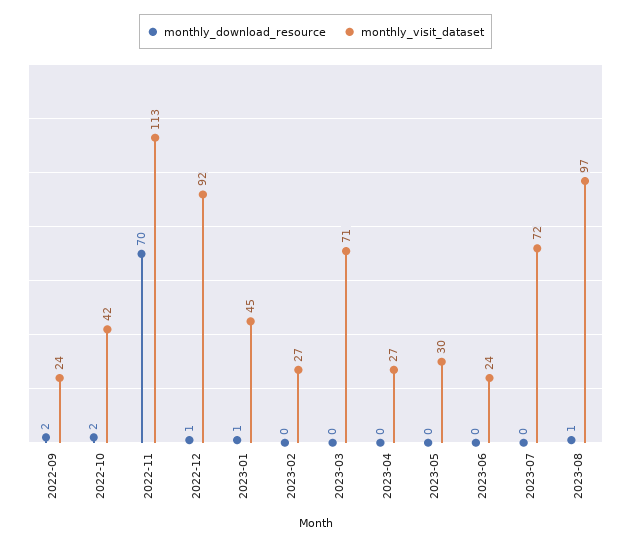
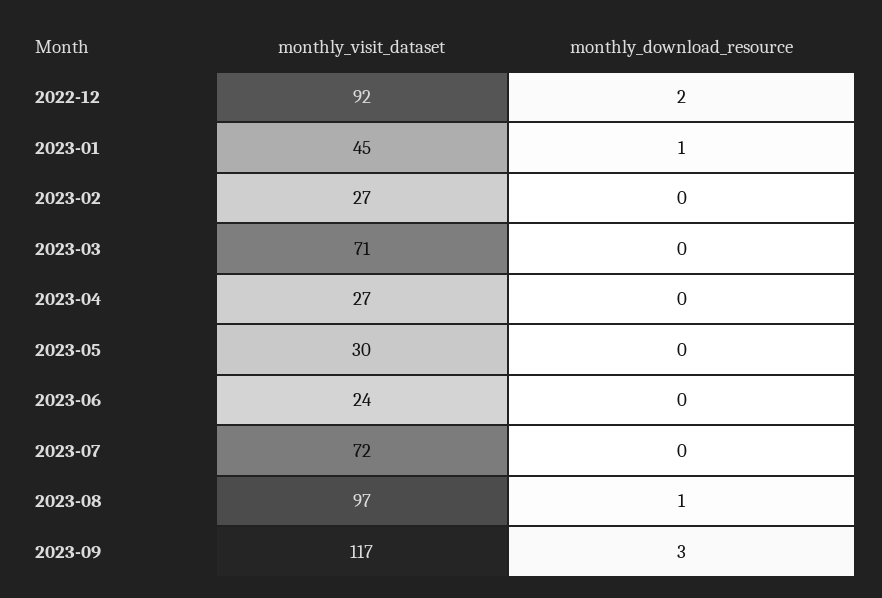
monthly_download_resource, 2022-09: 2 -> none
monthly_visit_dataset, 2022-09: 24 -> none
monthly_download_resource, 2022-10: 2 -> none
monthly_visit_dataset, 2022-10: 42 -> none
monthly_download_resource, 2022-11: 70 -> none
monthly_visit_dataset, 2022-11: 113 -> none
monthly_download_resource, 2022-12: 1 -> 2
monthly_visit_dataset, 2023-09: none -> 117
monthly_download_resource, 2023-09: none -> 3

